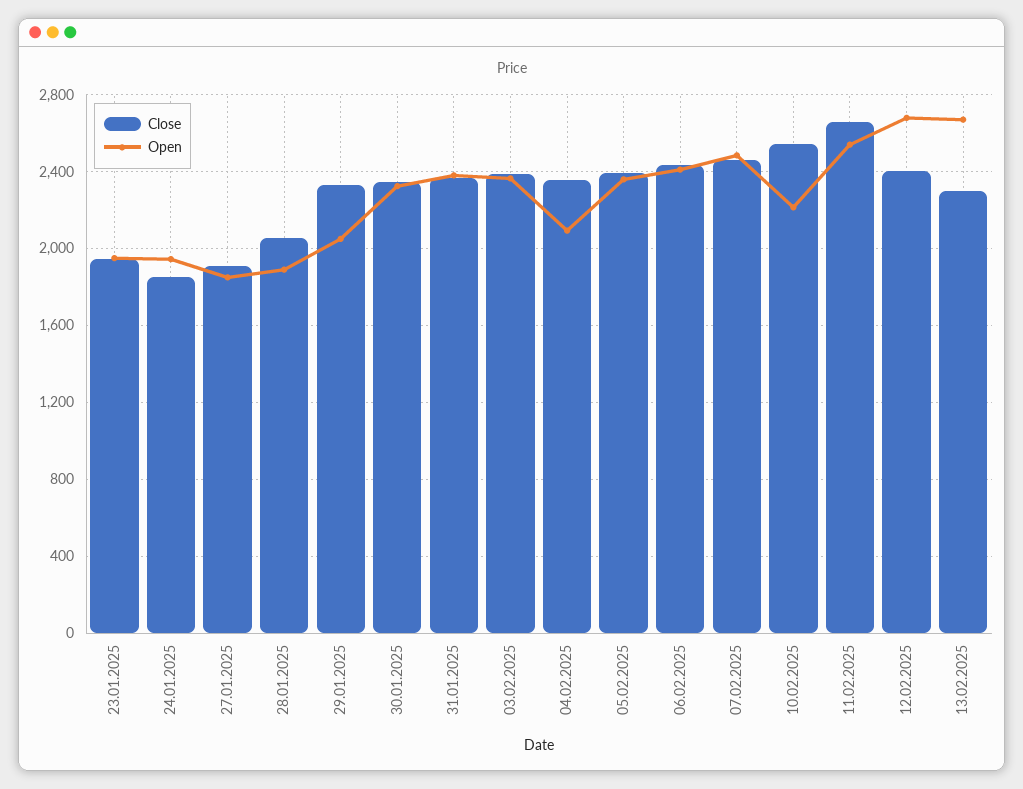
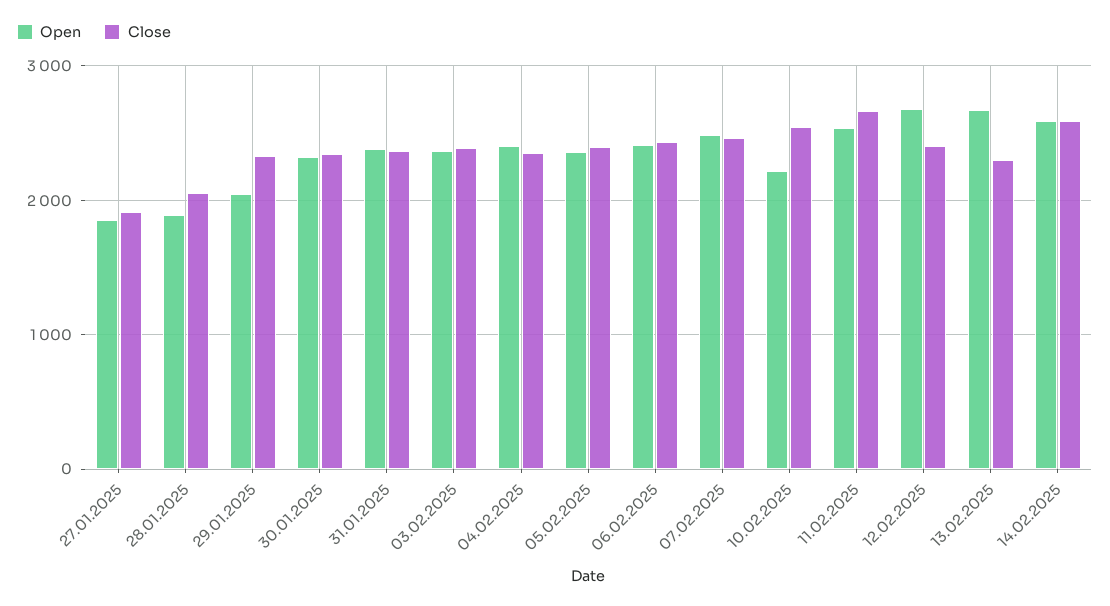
Close, 23.01.2025: 1950 -> none
Open, 23.01.2025: 1950 -> none
Close, 24.01.2025: 1850 -> none
Open, 24.01.2025: 1950 -> none
Open, 04.02.2025: 2100 -> 2400
Open, 14.02.2025: none -> 2600
Close, 14.02.2025: none -> 2600

